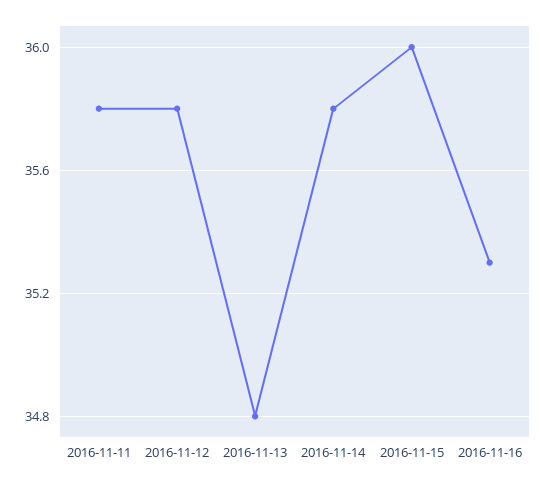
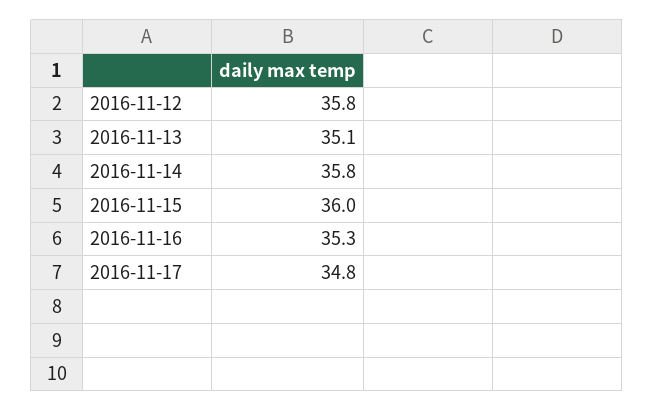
2016-11-11: 35.8 -> none
2016-11-13: 34.8 -> 35.1
2016-11-17: none -> 34.8

